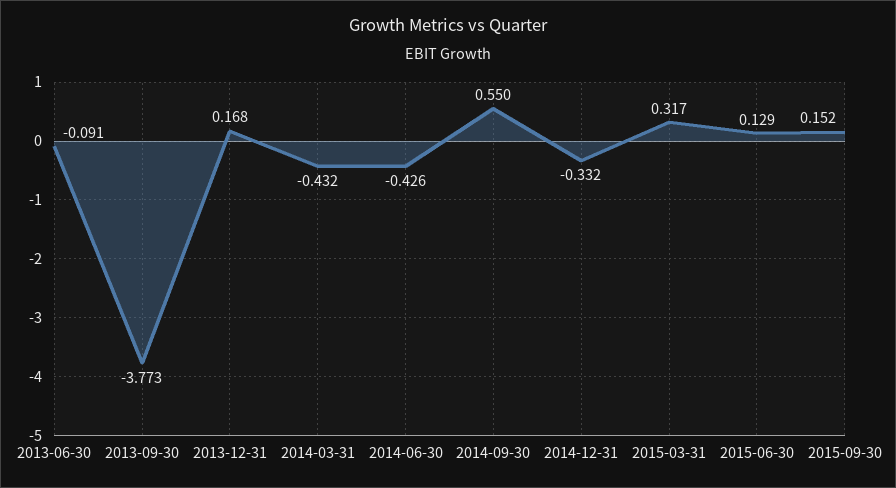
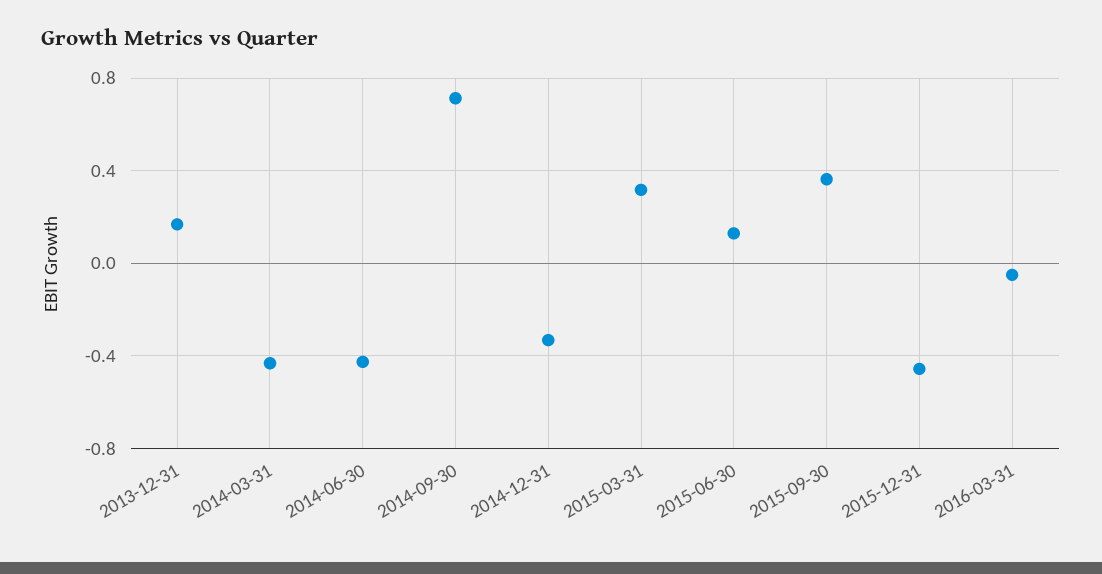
2013-06-30: -0.091 -> none
2013-09-30: -3.773 -> none
2014-09-30: 0.55 -> 0.7
2015-09-30: 0.152 -> 0.35
2015-12-31: none -> -0.45
2016-03-31: none -> -0.05

